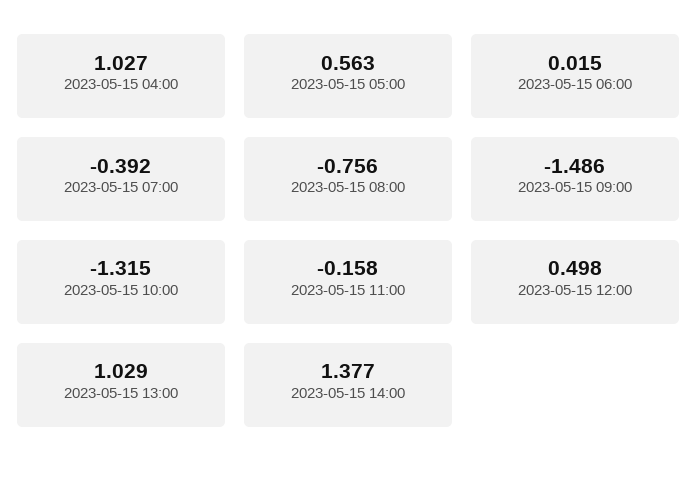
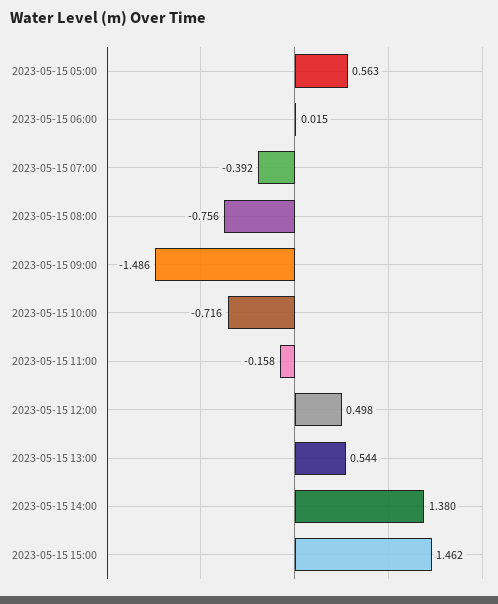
2023-05-15 04:00: 1.027 -> none
2023-05-15 10:00: -1.315 -> -0.716
2023-05-15 13:00: 1.029 -> 0.544
2023-05-15 14:00: 1.377 -> 1.38
2023-05-15 15:00: none -> 1.462

